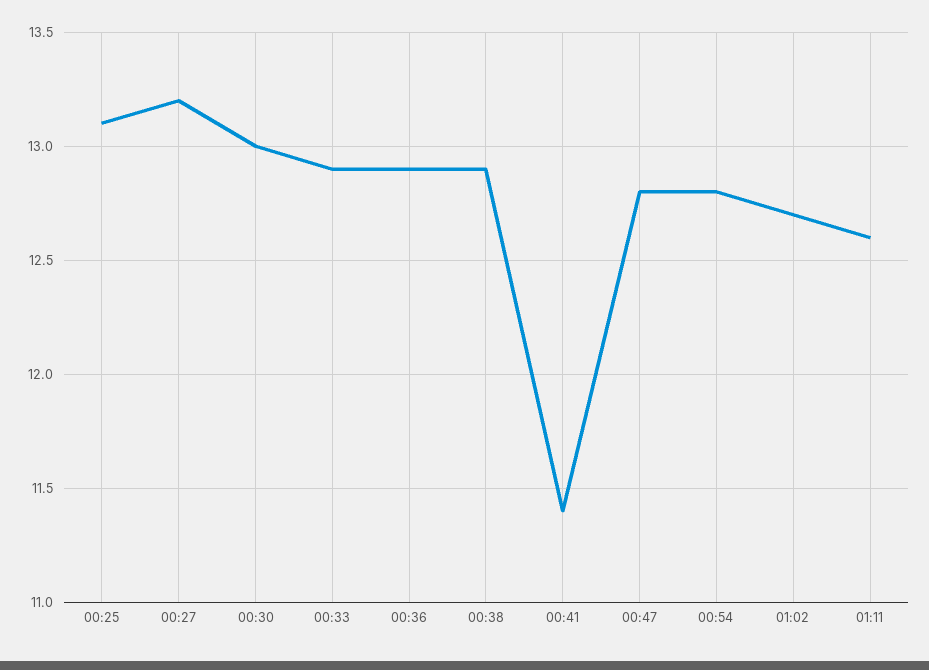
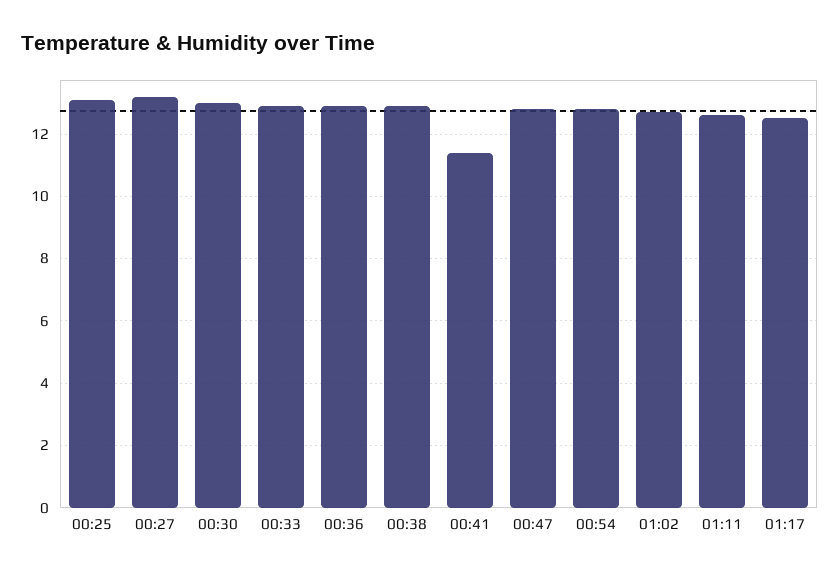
01:17: none -> 12.5

